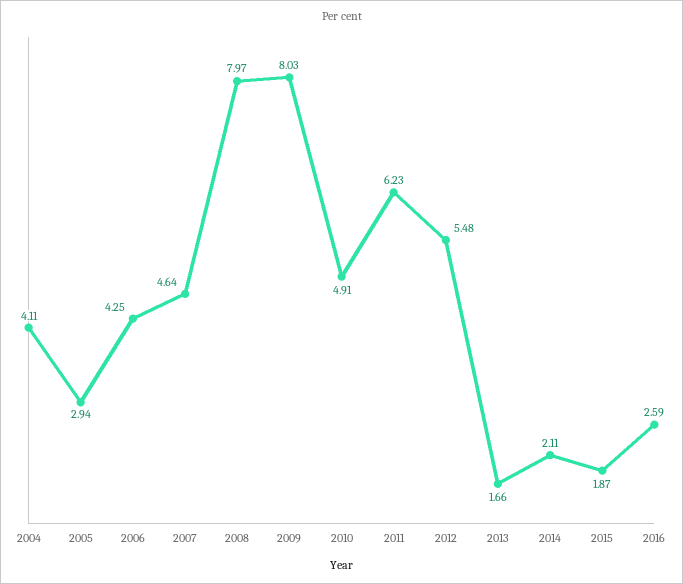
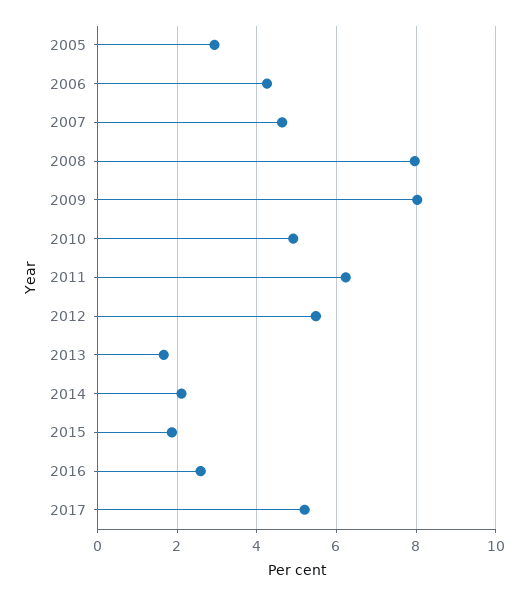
2004: 4.11 -> none
2017: none -> 5.2

